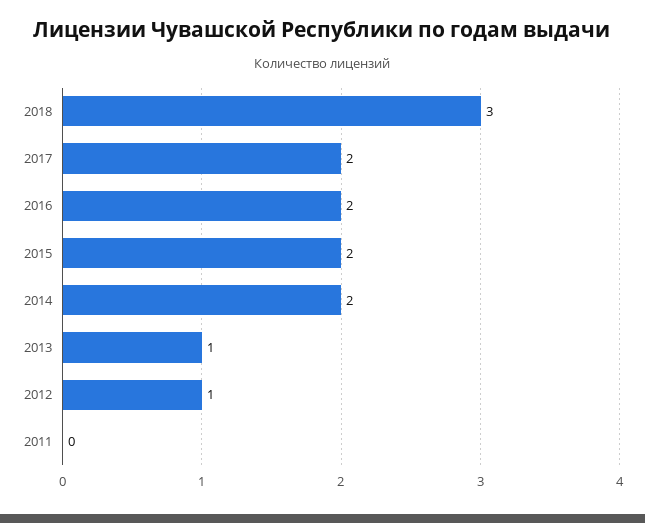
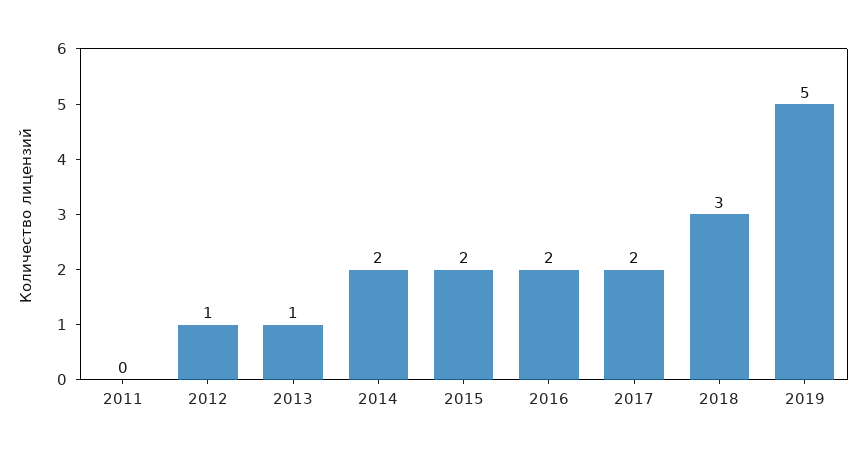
2019: none -> 5

